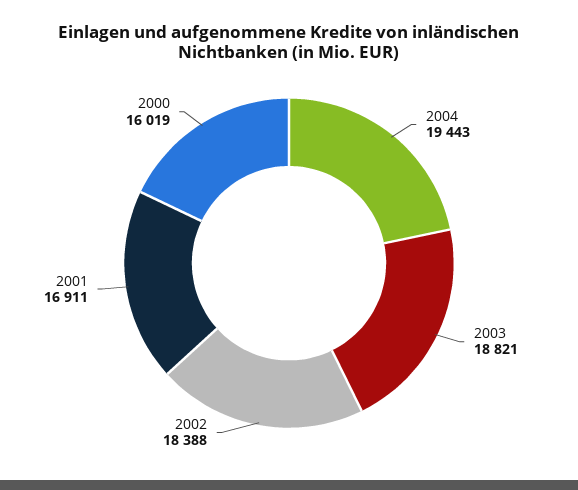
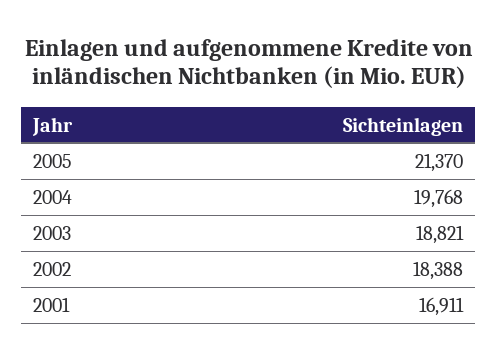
2004: 19443 -> 19768
2000: 16019 -> none
2005: none -> 21370

